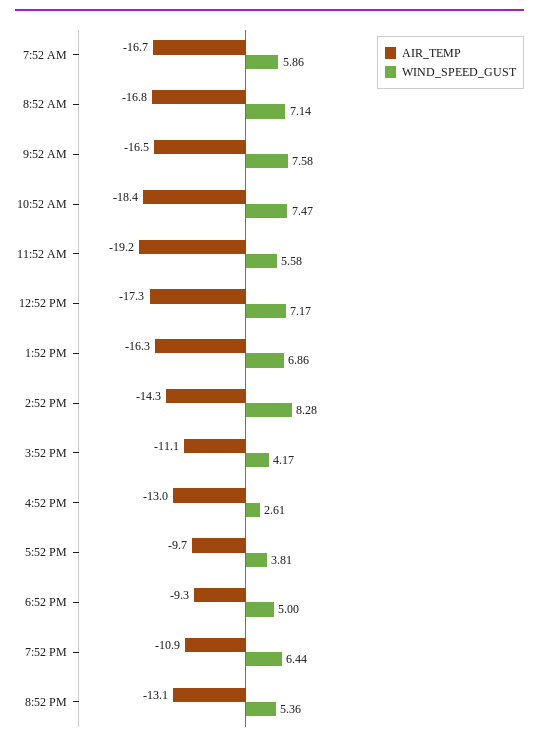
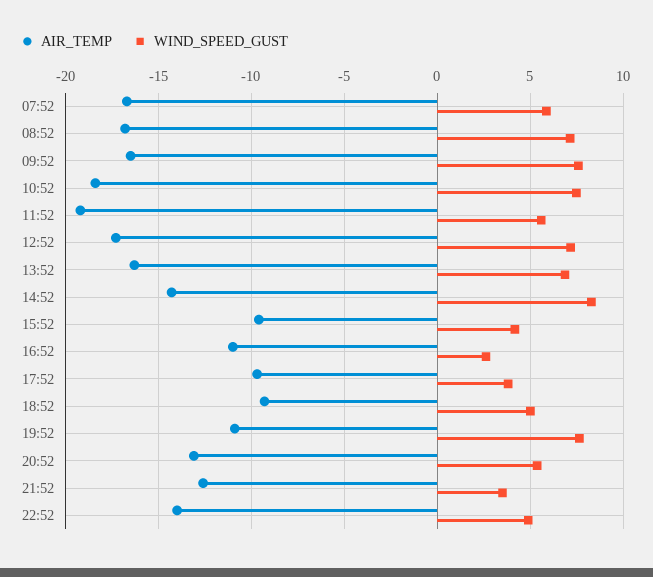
AIR_TEMP, 3:52 PM: -11.1 -> -9.5
AIR_TEMP, 4:52 PM: -13 -> -11
WIND_SPEED_GUST, 7:52 PM: 6.44 -> 7.5
AIR_TEMP, 21:52: none -> -12.5
WIND_SPEED_GUST, 21:52: none -> 3.5
AIR_TEMP, 22:52: none -> -14
WIND_SPEED_GUST, 22:52: none -> 5

